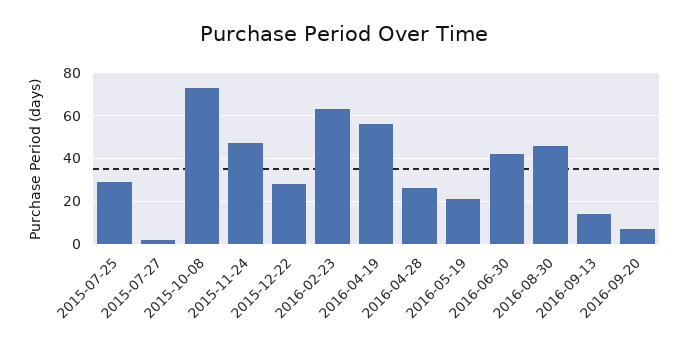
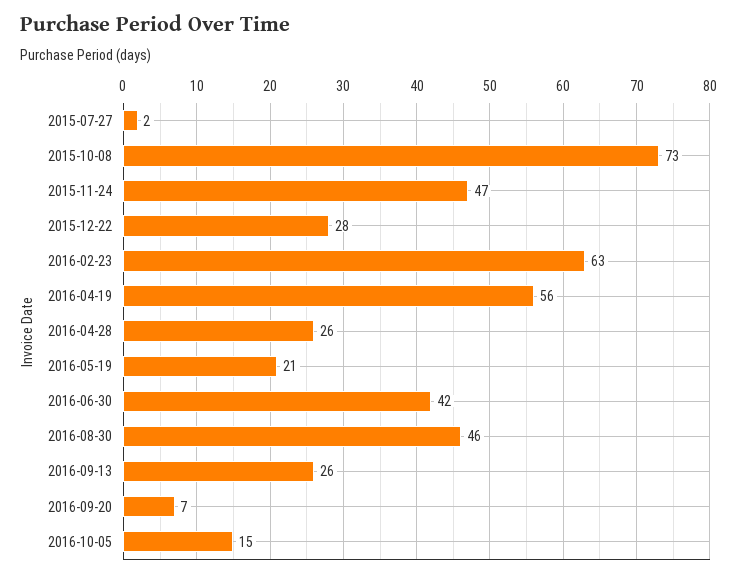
2015-07-25: 30 -> none
2016-09-13: 15 -> 26
2016-10-05: none -> 15

